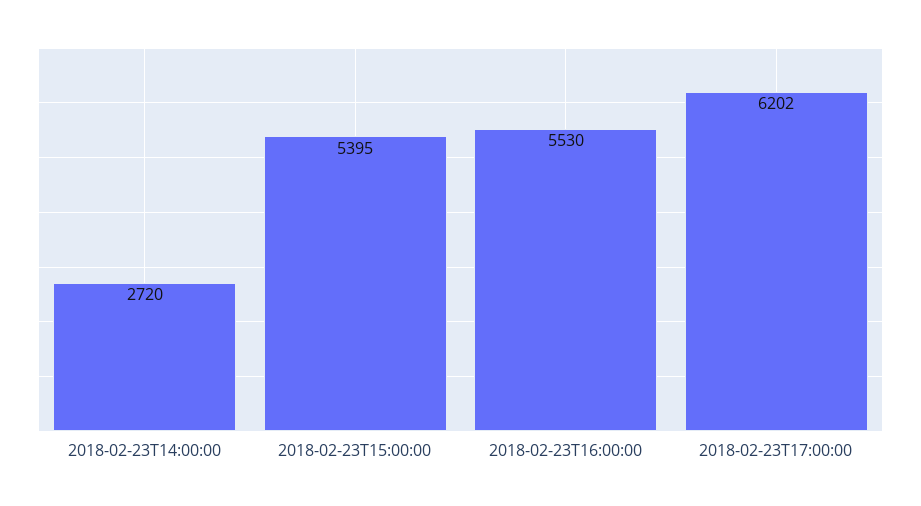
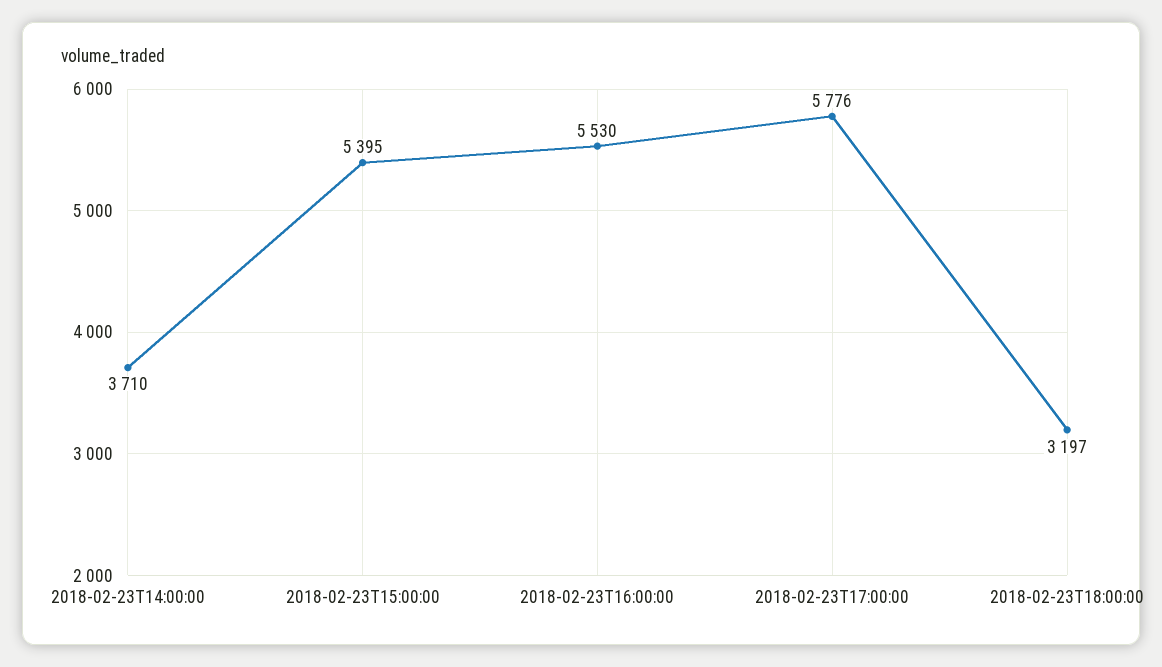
2018-02-23T14:00:00: 2720 -> 3710
2018-02-23T17:00:00: 6202 -> 5776
2018-02-23T18:00:00: none -> 3197

